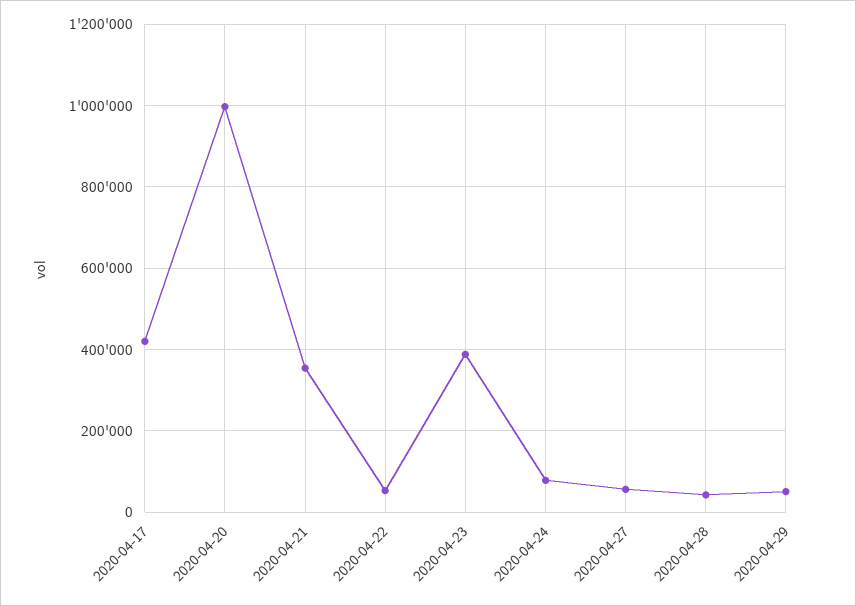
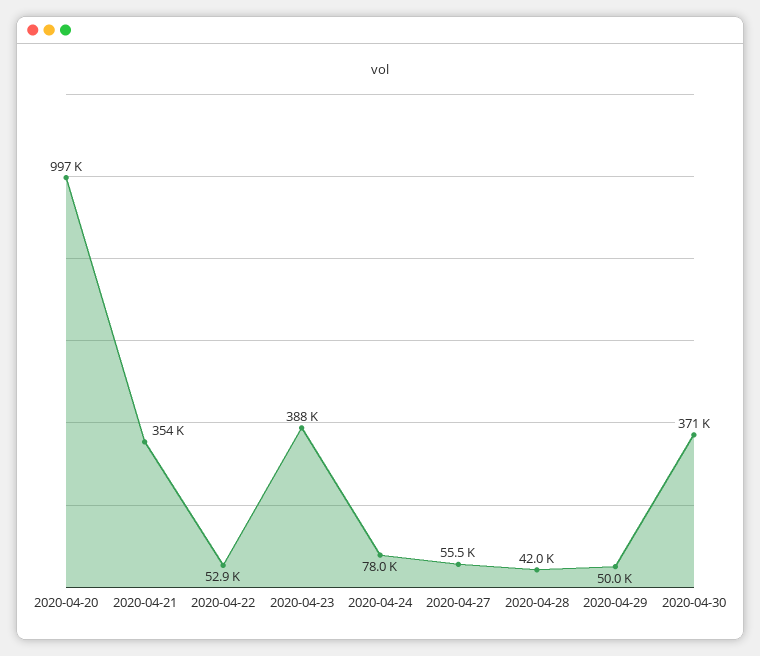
2020-04-17: 420000 -> none
2020-04-30: none -> 371000

